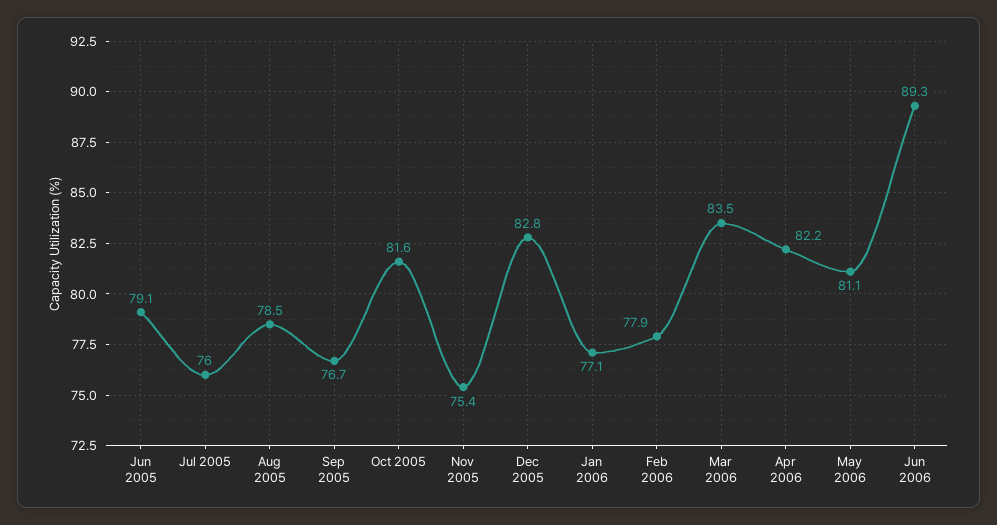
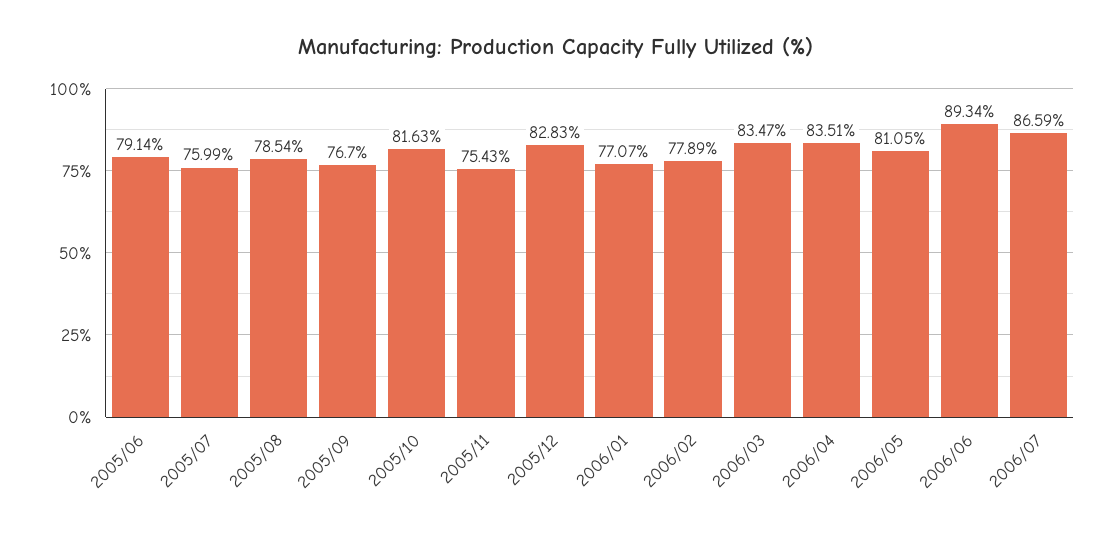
Apr 2006: 82.2 -> 83.51
2006/07: none -> 86.59

